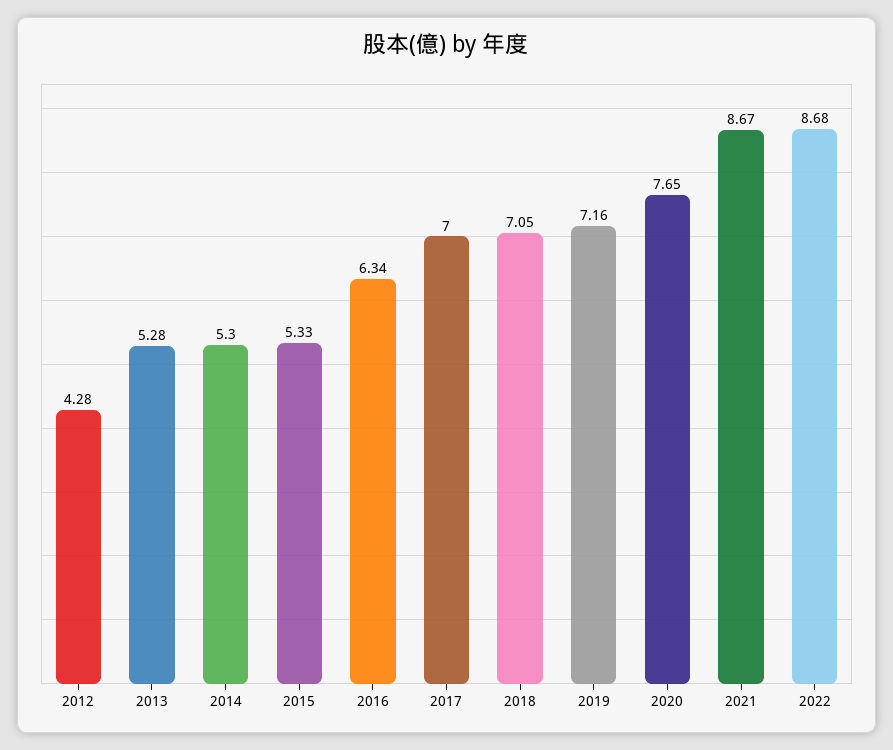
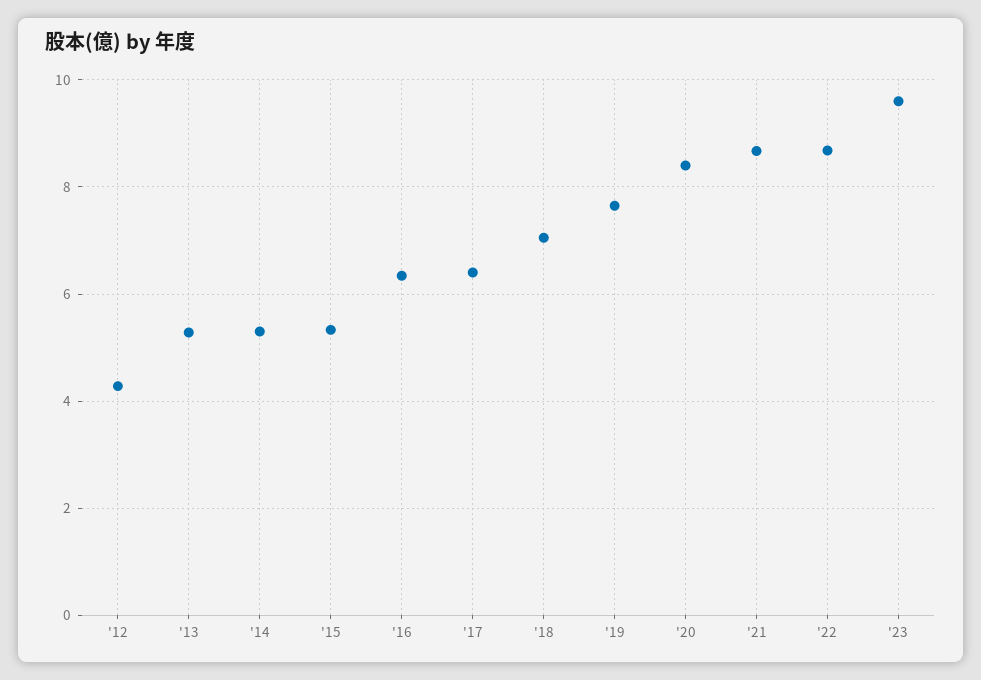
2017: 7 -> 6.4
2019: 7.16 -> 7.6
2020: 7.65 -> 8.4
'23: none -> 9.6

